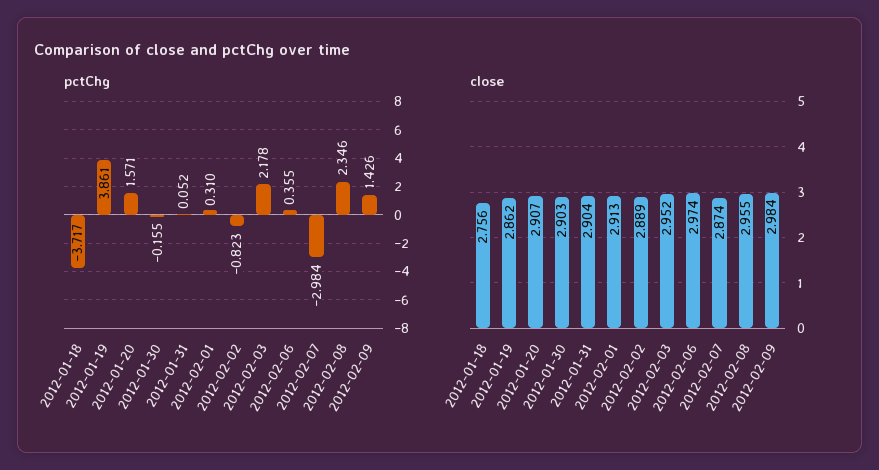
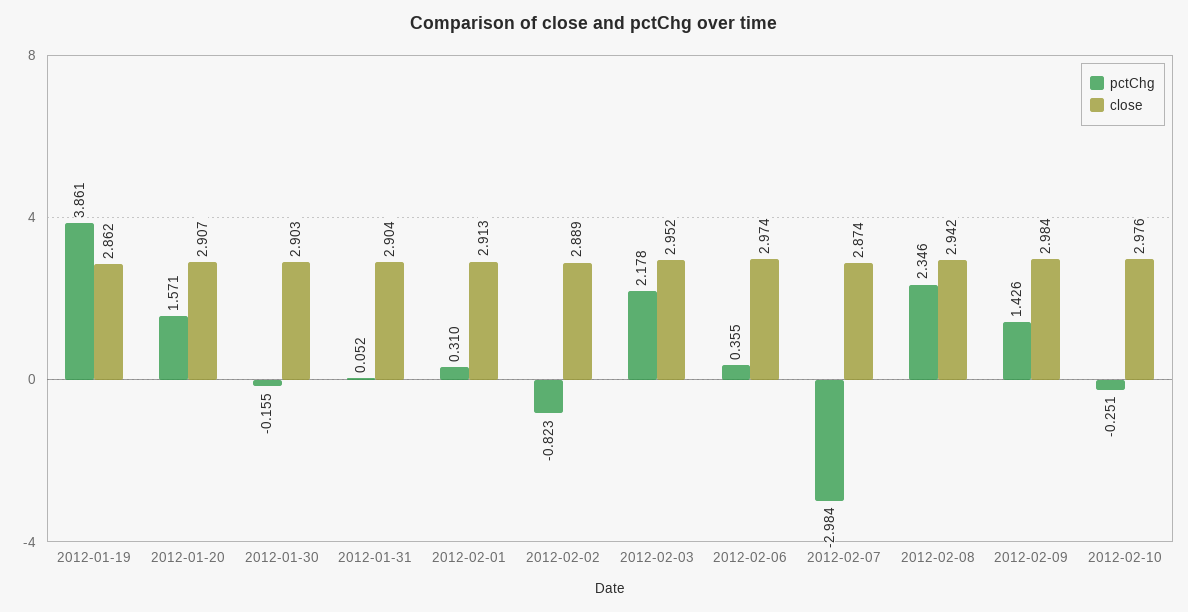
pctChg, 2012-01-18: -3.717 -> none
close, 2012-01-18: 2.756 -> none
close, 2012-02-08: 2.955 -> 2.942
pctChg, 2012-02-10: none -> -0.251
close, 2012-02-10: none -> 2.976

